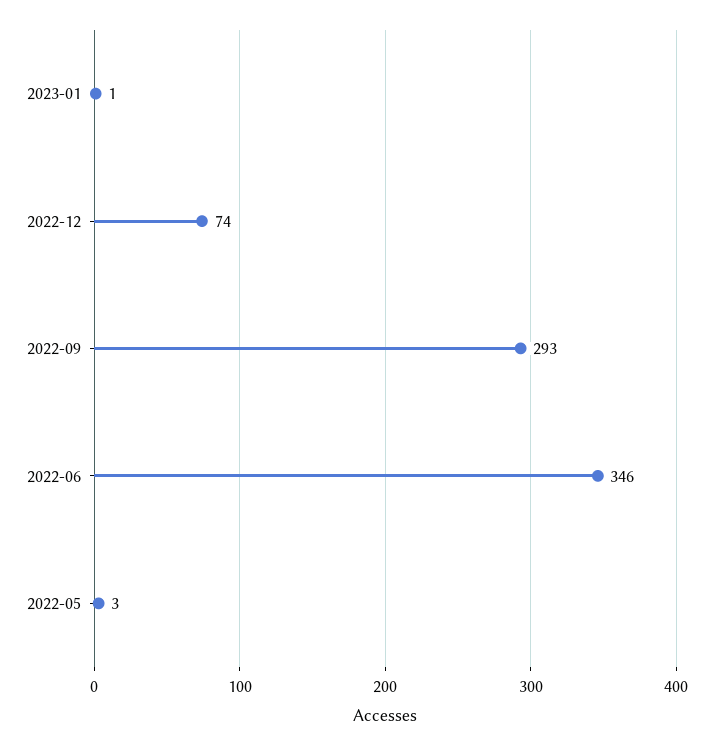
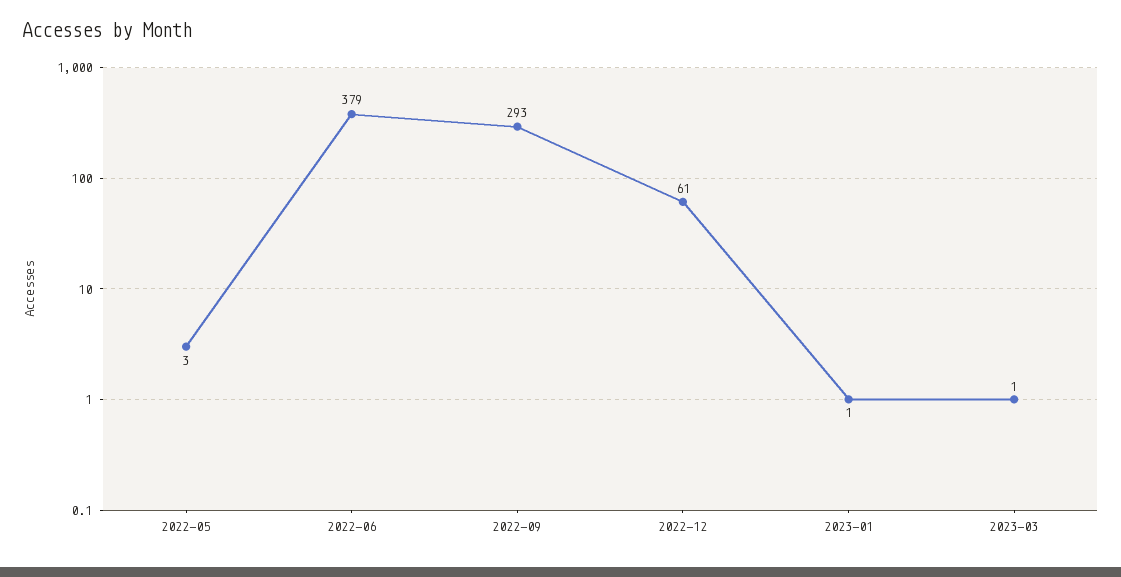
2022-12: 74 -> 61
2022-06: 346 -> 379
2023-03: none -> 1

